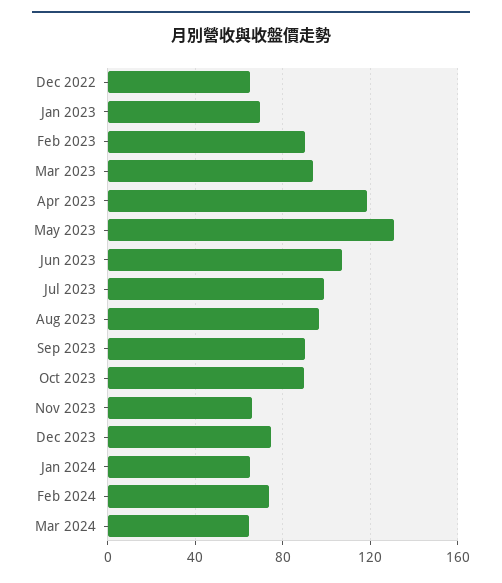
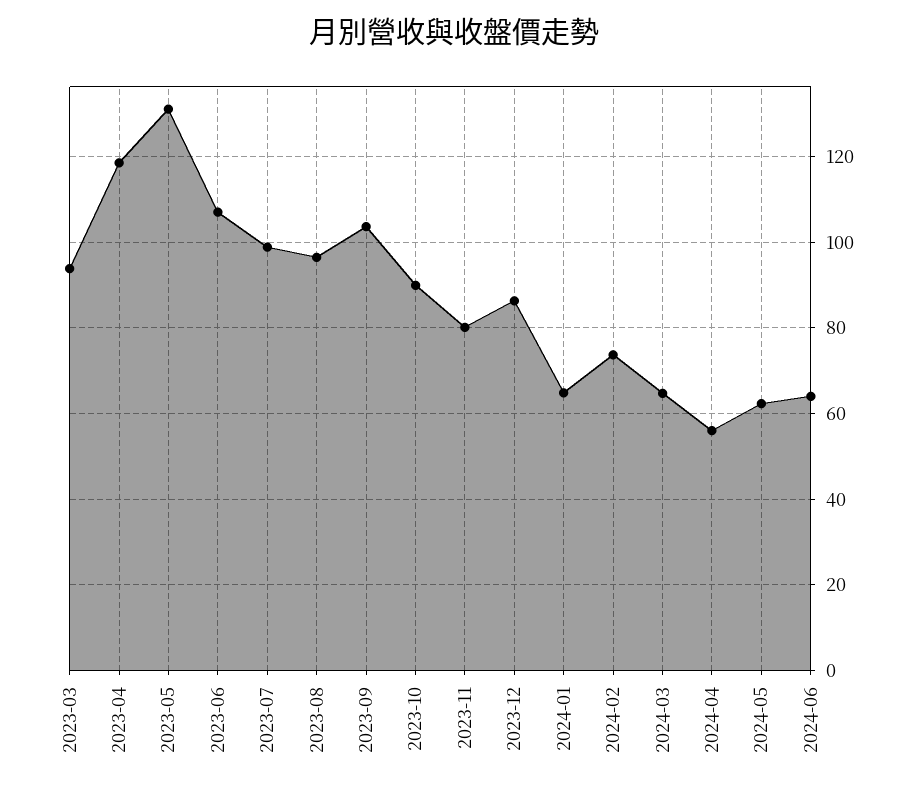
Dec 2022: 65 -> none
Jan 2023: 70 -> none
Feb 2023: 90 -> none
Sep 2023: 90 -> 104
Nov 2023: 65 -> 80
Dec 2023: 75 -> 86
2024-04: none -> 56
2024-05: none -> 62
2024-06: none -> 64

